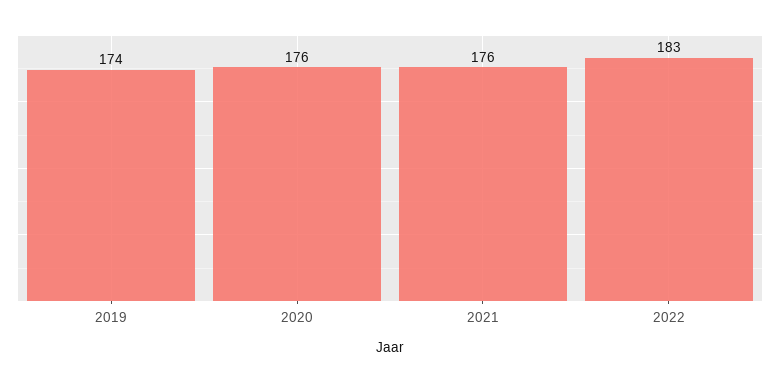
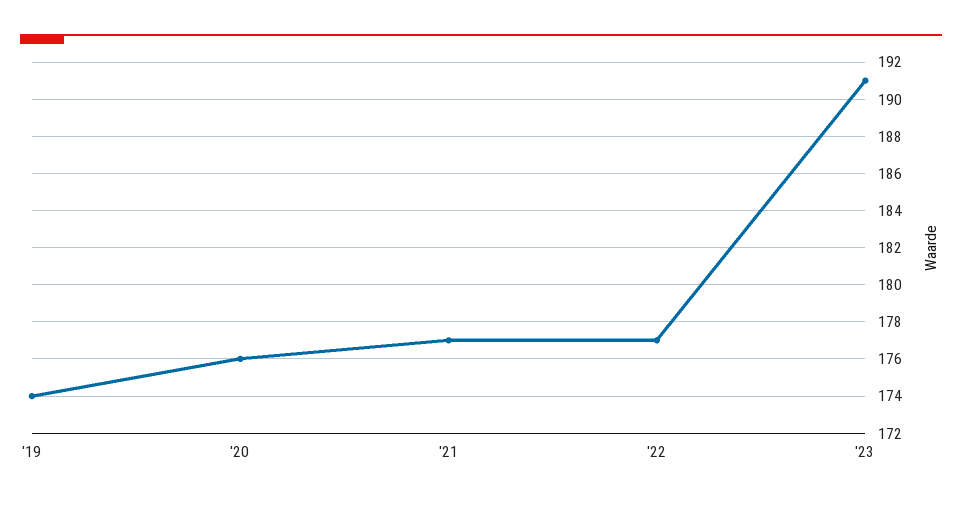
2021: 176 -> 177
2022: 183 -> 177
'23: none -> 191

